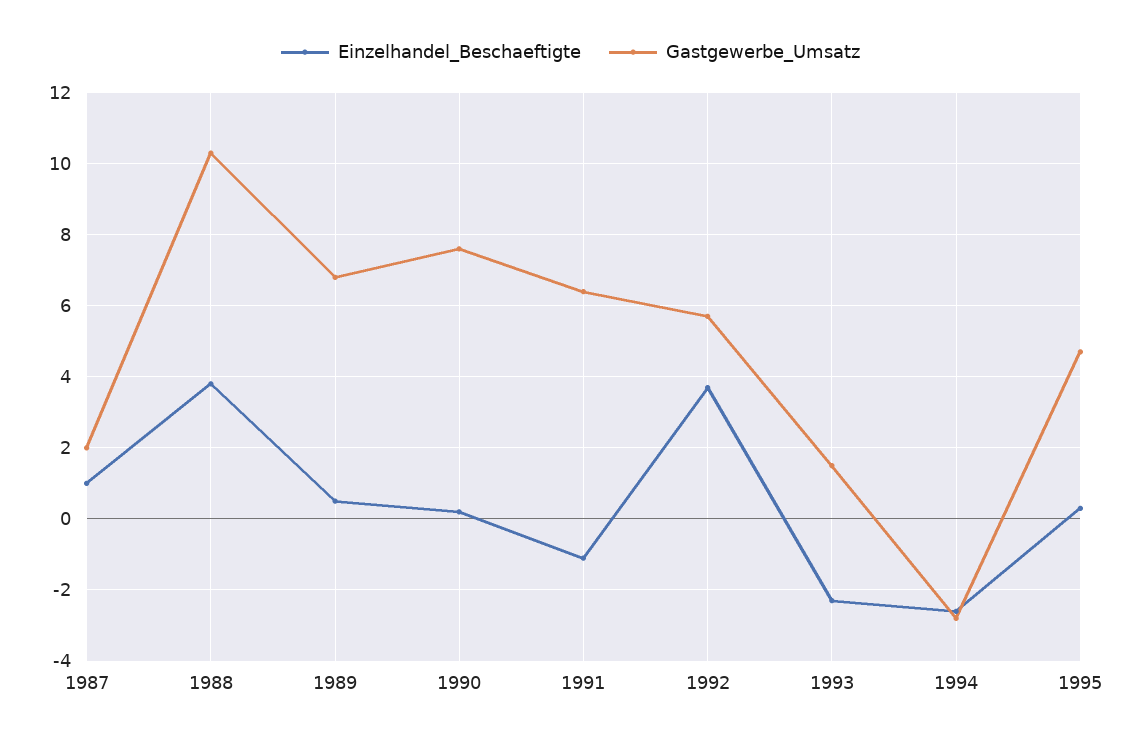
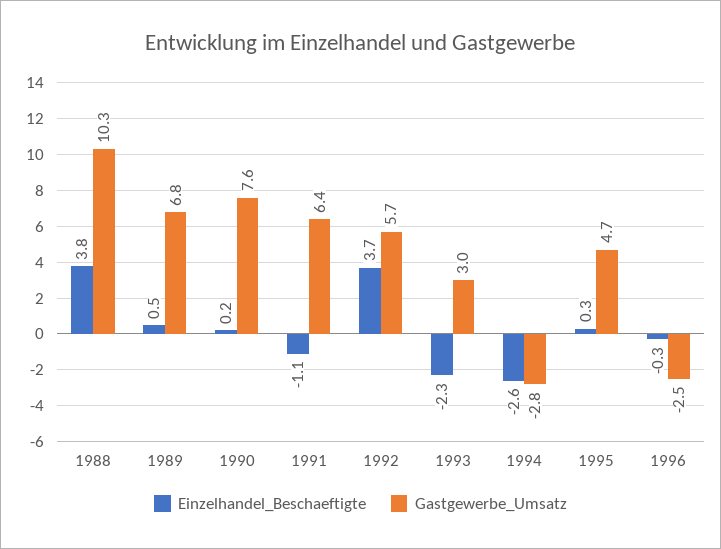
Einzelhandel_Beschaeftigte, 1987: 1 -> none
Gastgewerbe_Umsatz, 1987: 2 -> none
Gastgewerbe_Umsatz, 1993: 1.5 -> 3
Einzelhandel_Beschaeftigte, 1996: none -> -0.3
Gastgewerbe_Umsatz, 1996: none -> -2.5

